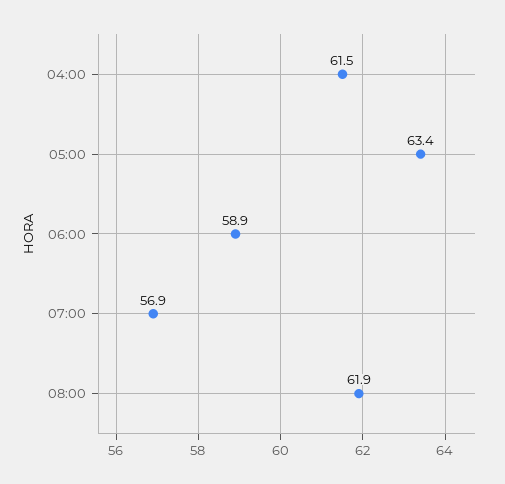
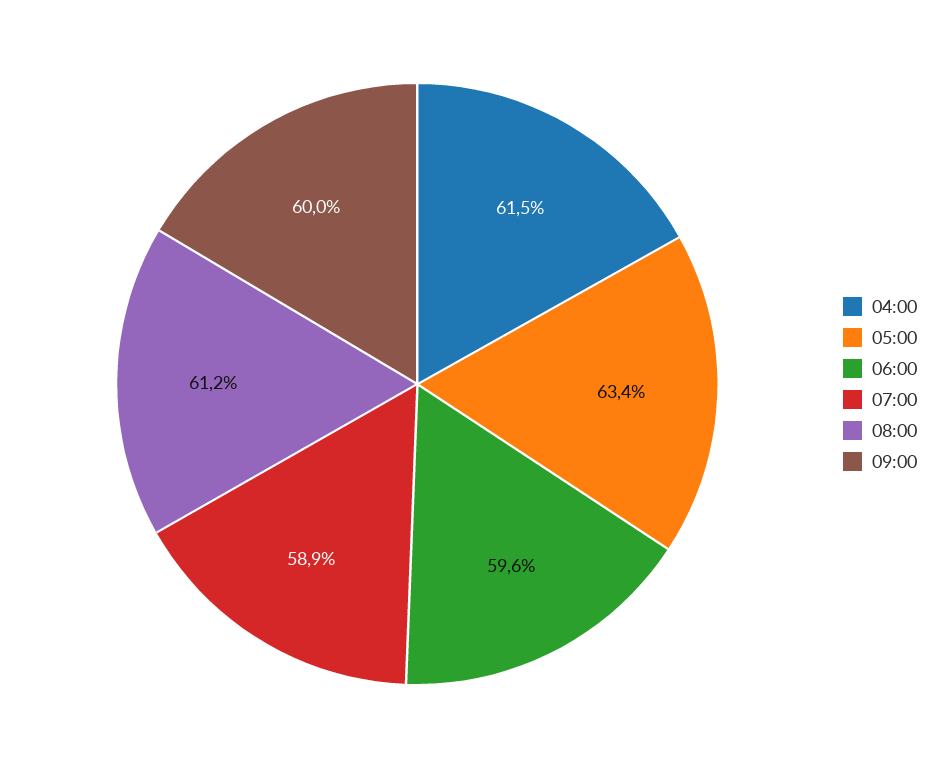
06:00: 58.9 -> 59.6
07:00: 56.9 -> 58.9
08:00: 61.9 -> 61.2
09:00: none -> 60

